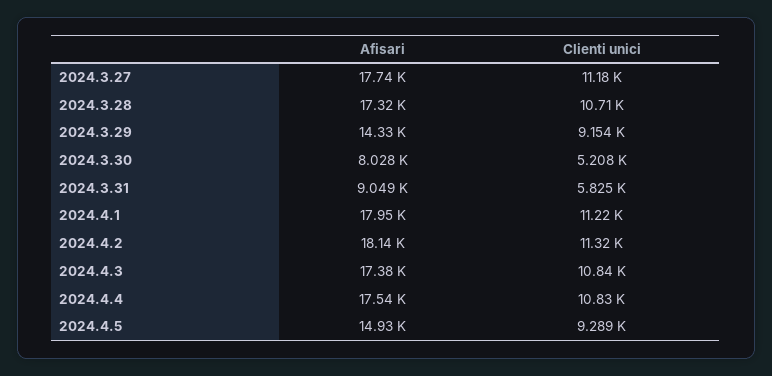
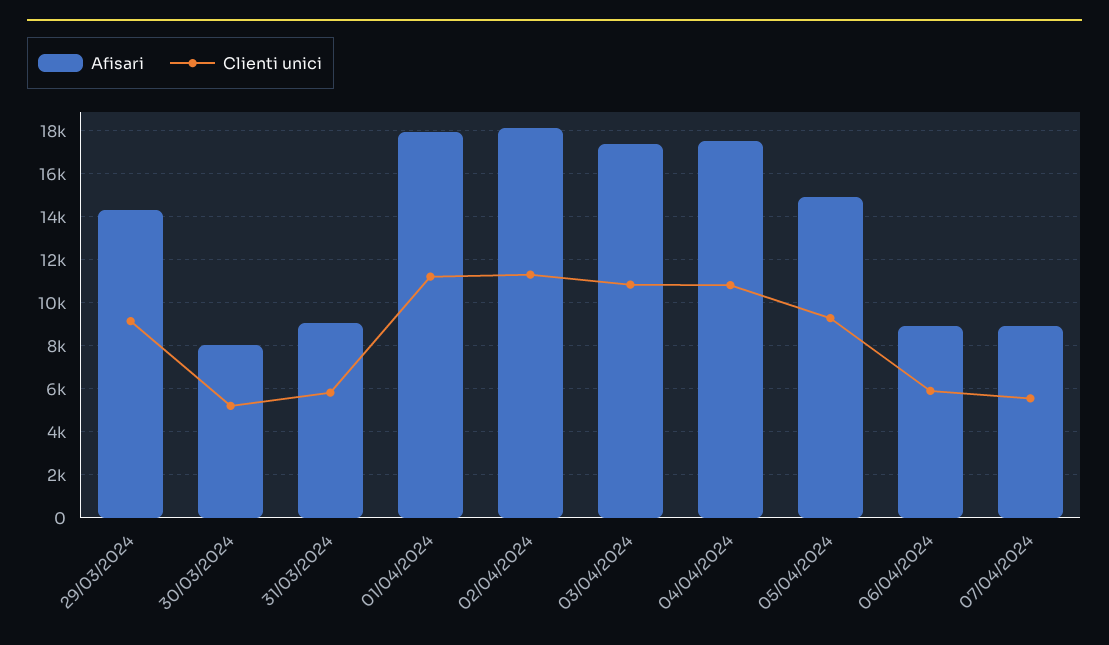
Afisari, 2024.3.27: 17740 -> none
Clienti unici, 2024.3.27: 11180 -> none
Afisari, 2024.3.28: 17320 -> none
Clienti unici, 2024.3.28: 10710 -> none
Afisari, 06/04/2024: none -> 9000
Clienti unici, 06/04/2024: none -> 6000
Afisari, 07/04/2024: none -> 9000
Clienti unici, 07/04/2024: none -> 5500

